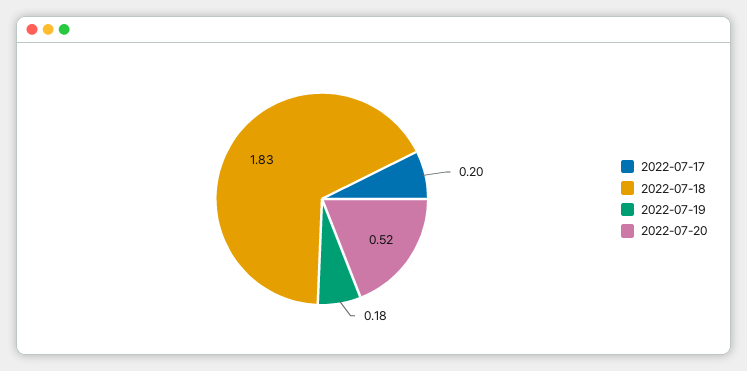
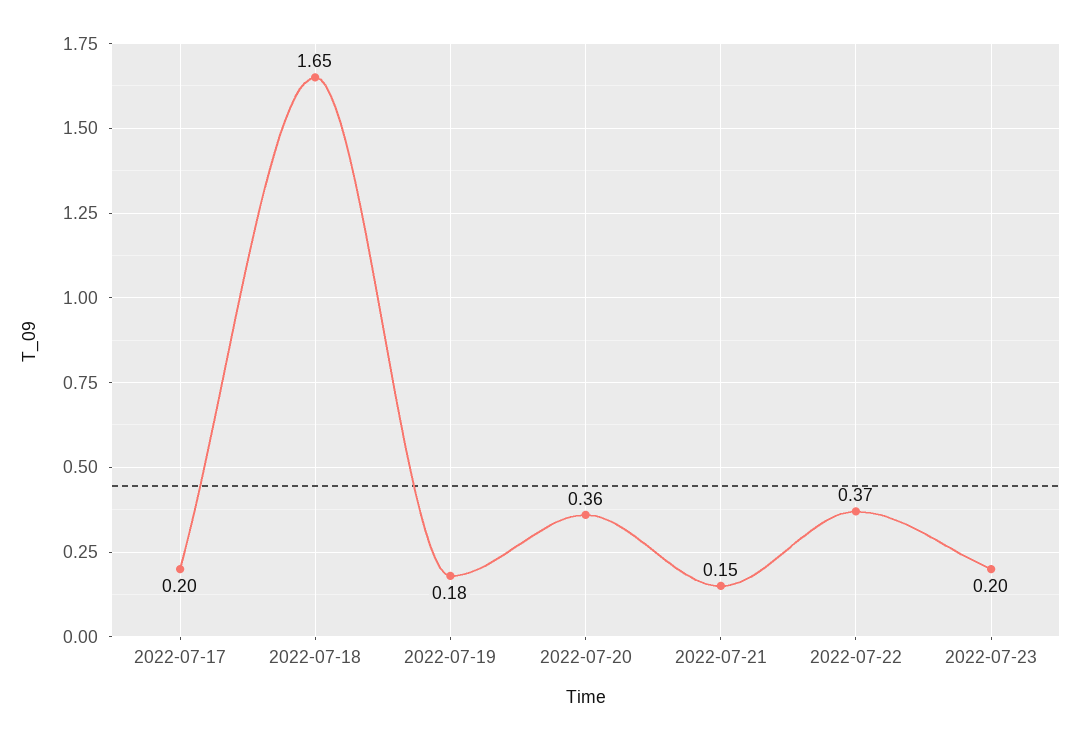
2022-07-18: 1.83 -> 1.65
2022-07-20: 0.52 -> 0.36
2022-07-21: none -> 0.15
2022-07-22: none -> 0.37
2022-07-23: none -> 0.2

